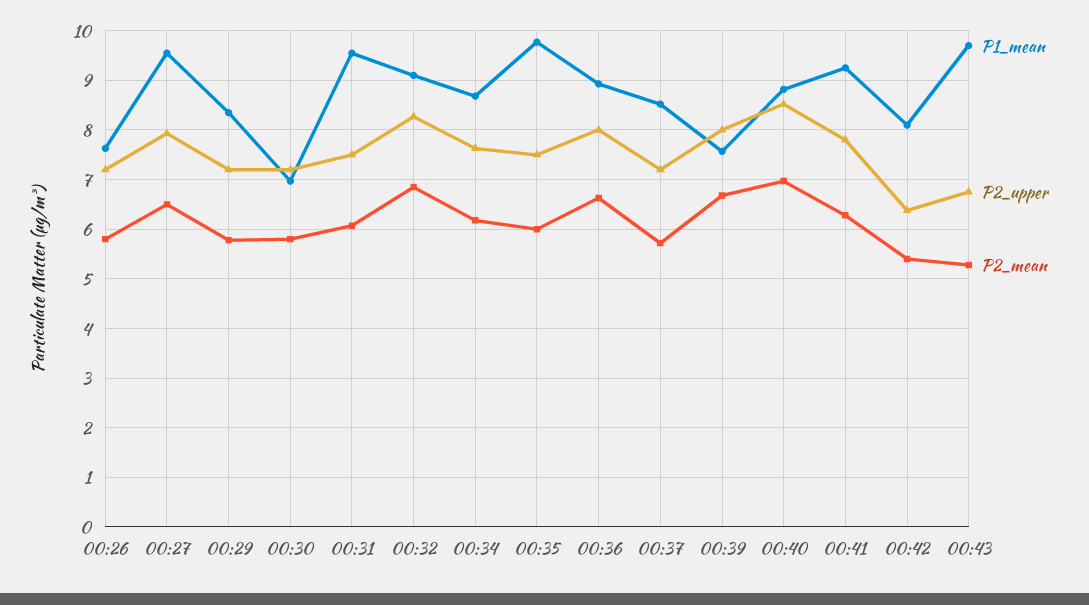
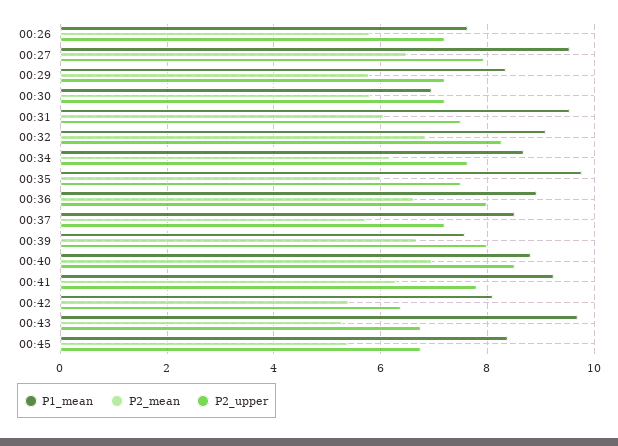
P1_mean, 00:45: none -> 8.4
P2_mean, 00:45: none -> 5.4
P2_upper, 00:45: none -> 6.8

